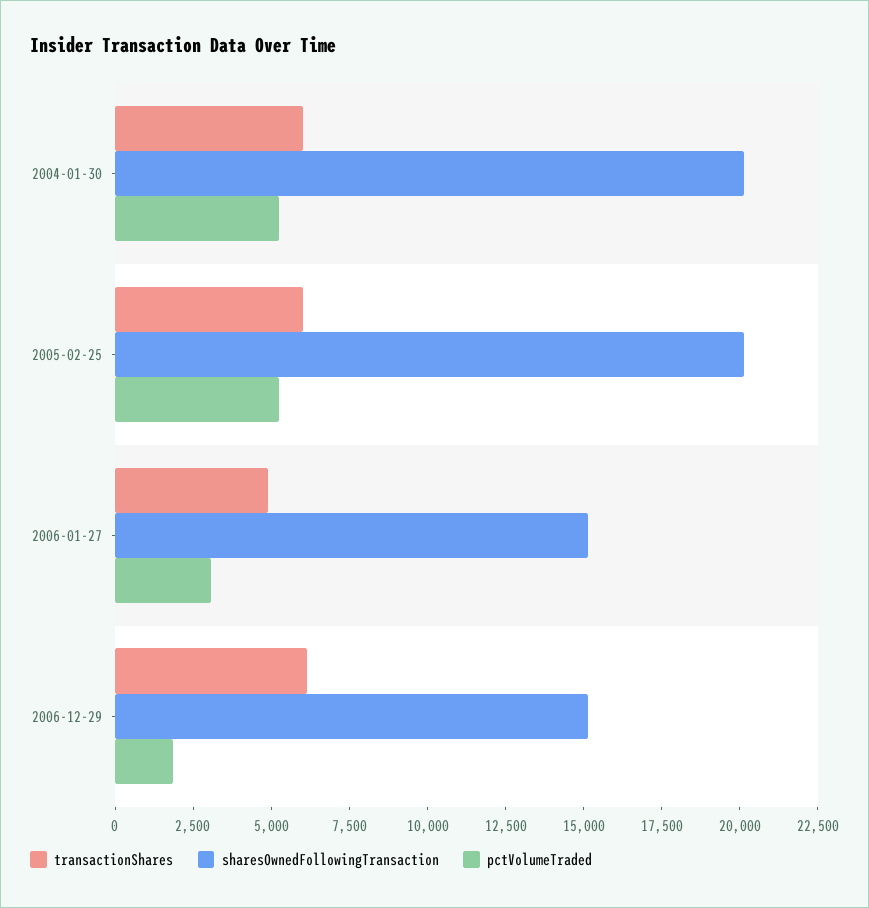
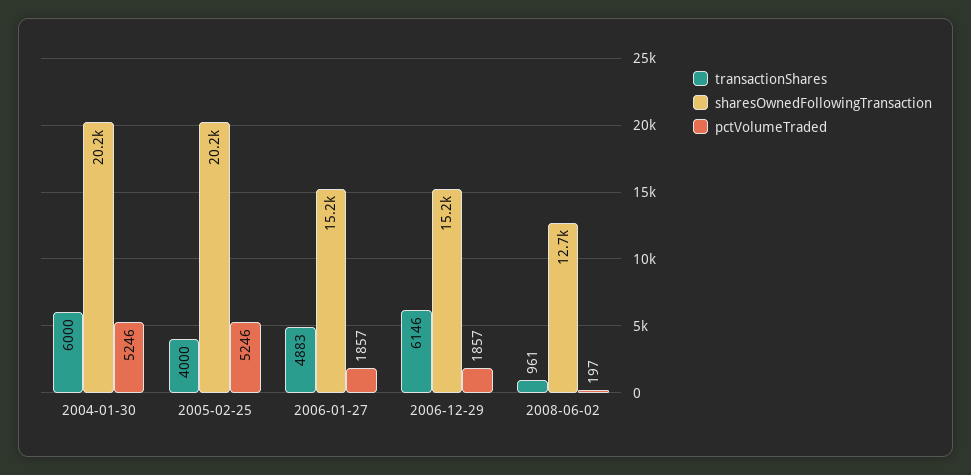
transactionShares, 2005-02-25: 6000 -> 4000
pctVolumeTraded, 2006-01-27: 3000 -> 1857
transactionShares, 2008-06-02: none -> 961
sharesOwnedFollowingTransaction, 2008-06-02: none -> 12700
pctVolumeTraded, 2008-06-02: none -> 197

